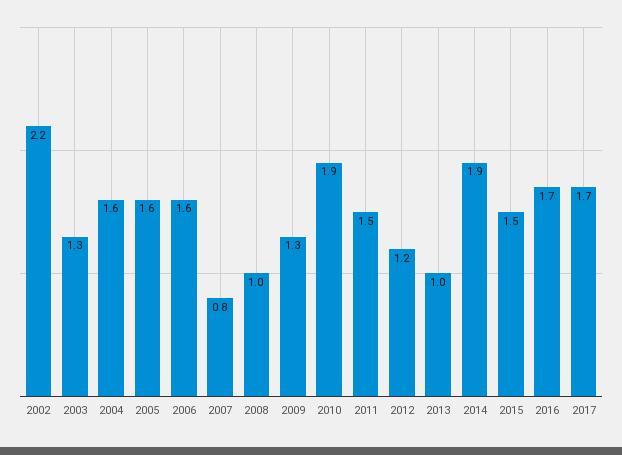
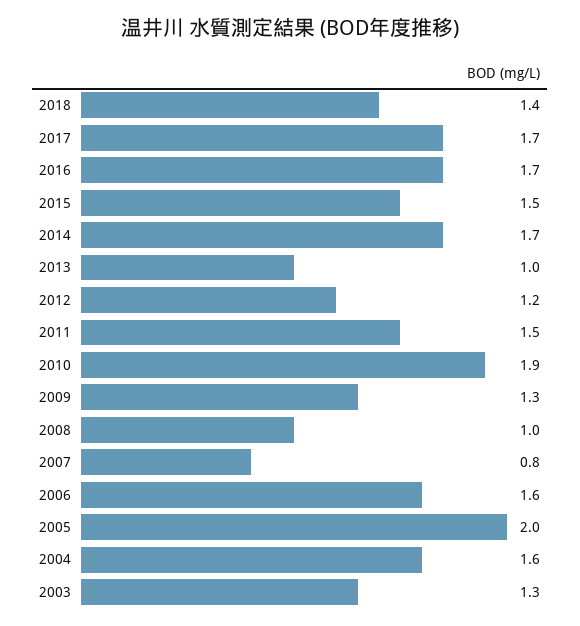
2002: 2.2 -> none
2005: 1.6 -> 2
2014: 1.9 -> 1.7
2018: none -> 1.4

